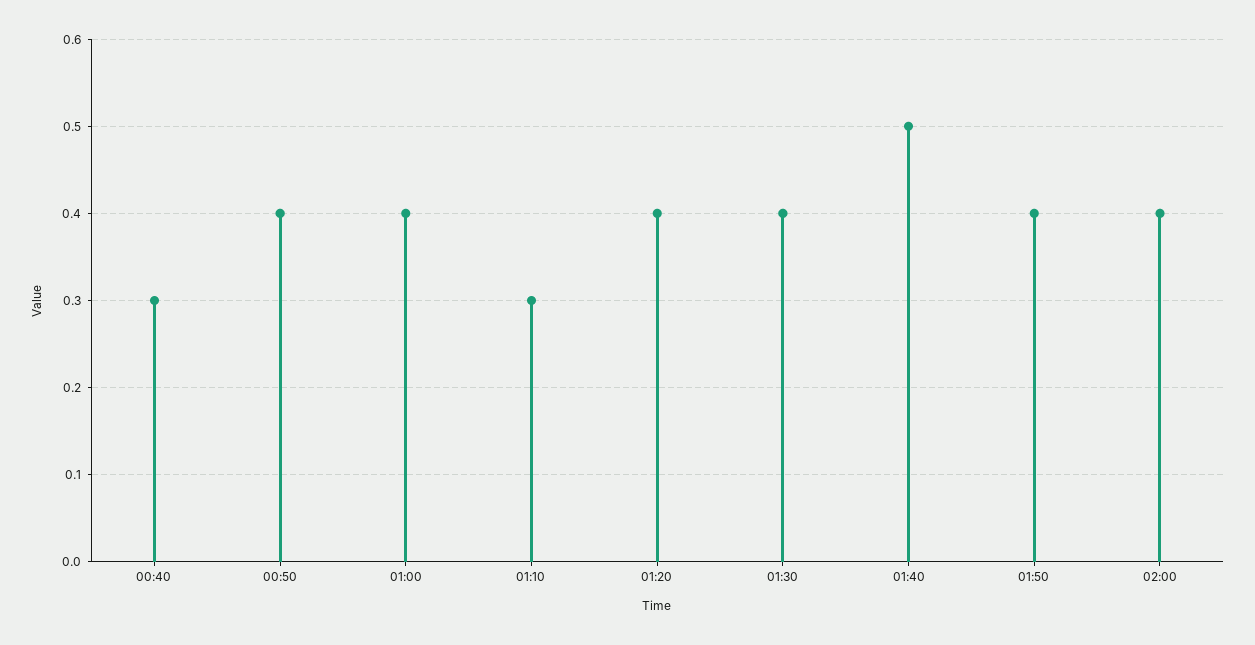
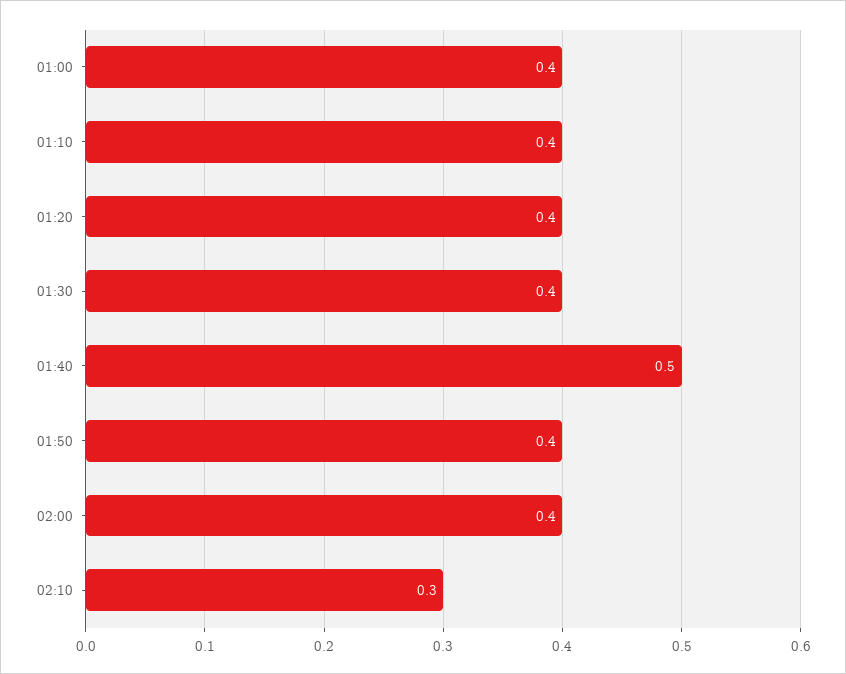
00:40: 0.3 -> none
00:50: 0.4 -> none
01:10: 0.3 -> 0.4
02:10: none -> 0.3

